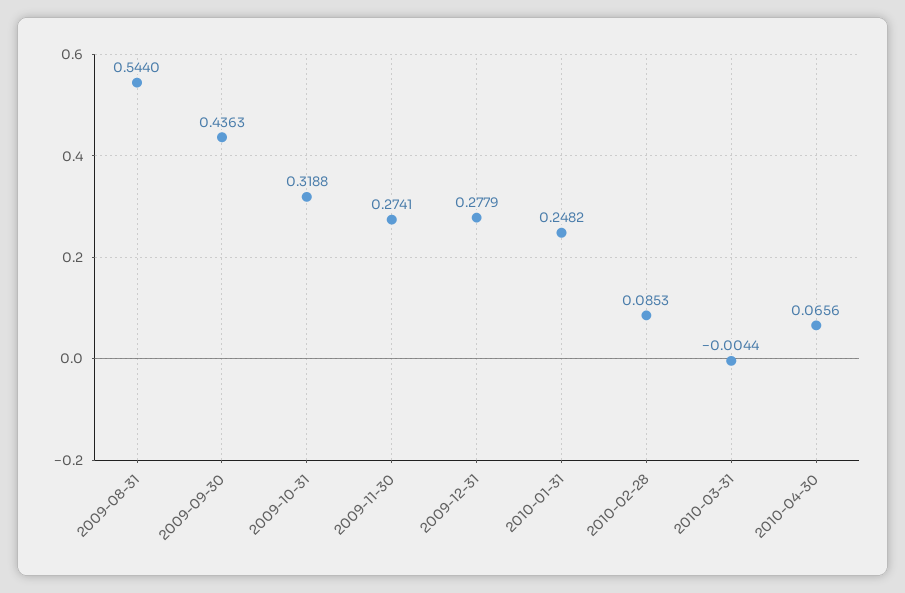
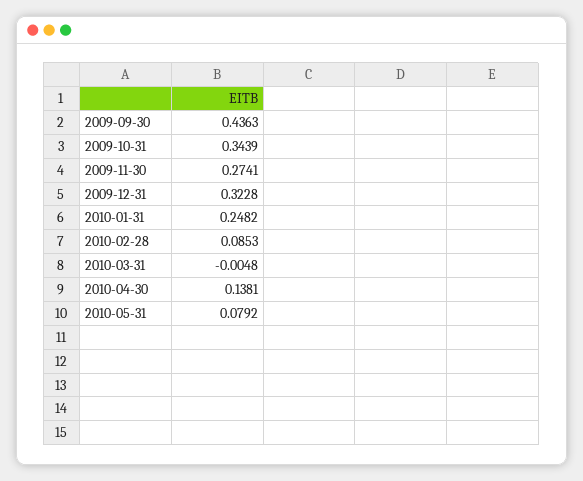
2009-08-31: 0.544 -> none
2009-10-31: 0.3188 -> 0.3439
2009-12-31: 0.2779 -> 0.3228
2010-03-31: -0.0044 -> -0.0048
2010-04-30: 0.0656 -> 0.1381
2010-05-31: none -> 0.0792

